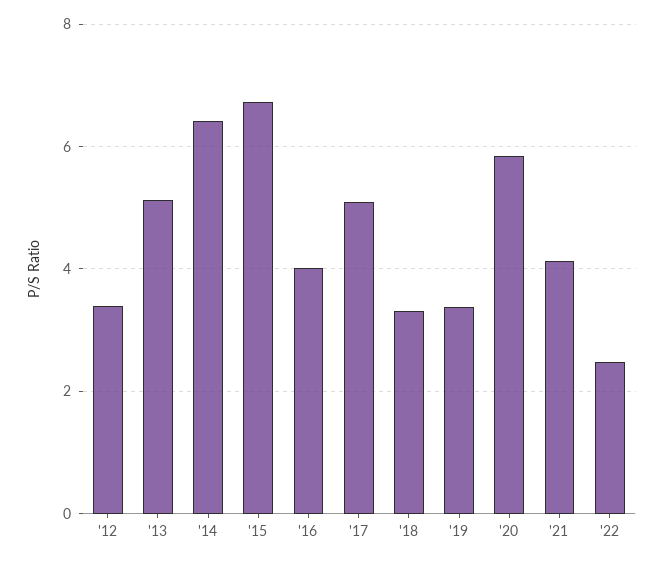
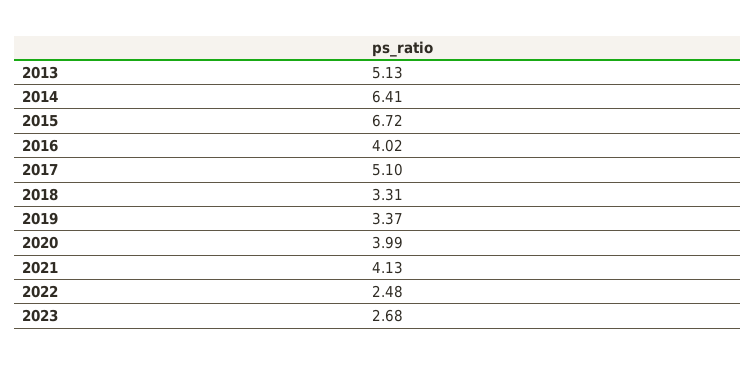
'12: 3.4 -> none
'20: 5.8 -> 3.99
2023: none -> 2.68

